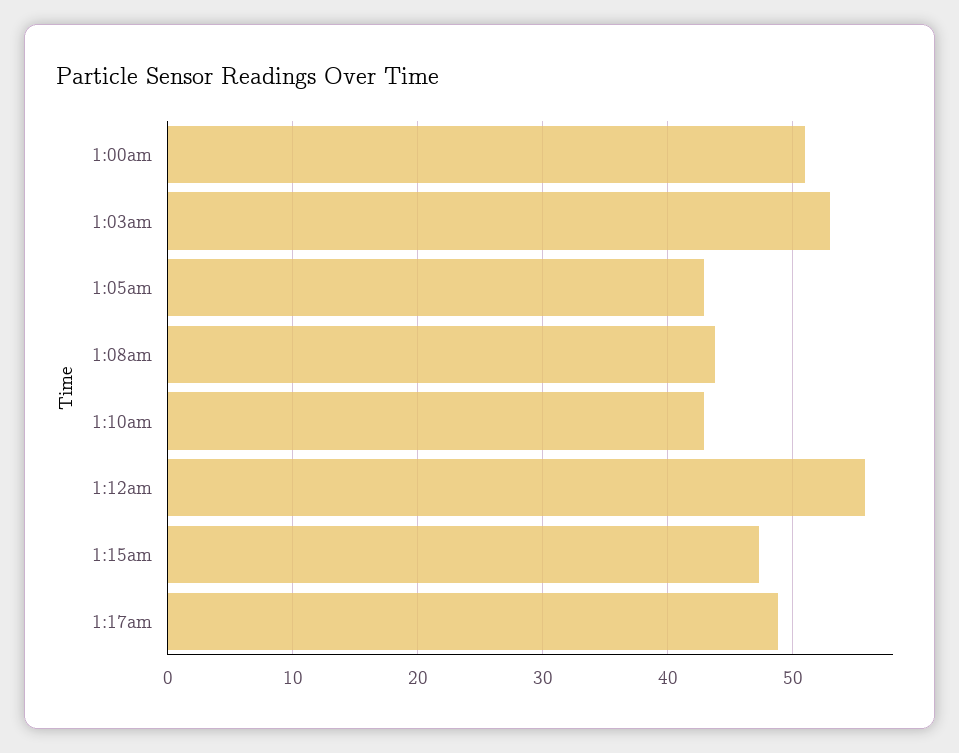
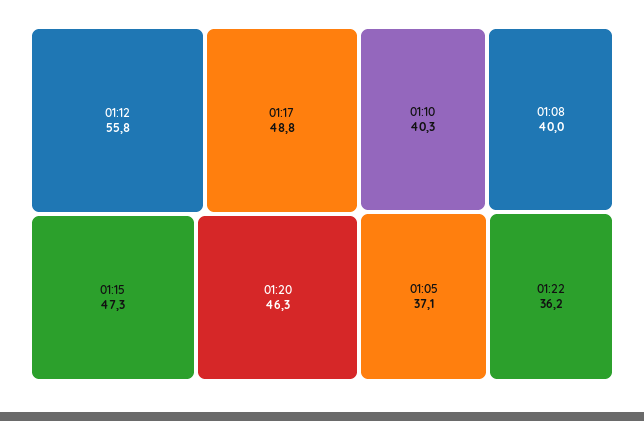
1:00am: 51 -> none
1:03am: 53 -> none
1:05am: 43 -> 37.1
1:08am: 44 -> 40
1:10am: 43 -> 40.3
01:20: none -> 46.3
01:22: none -> 36.2

